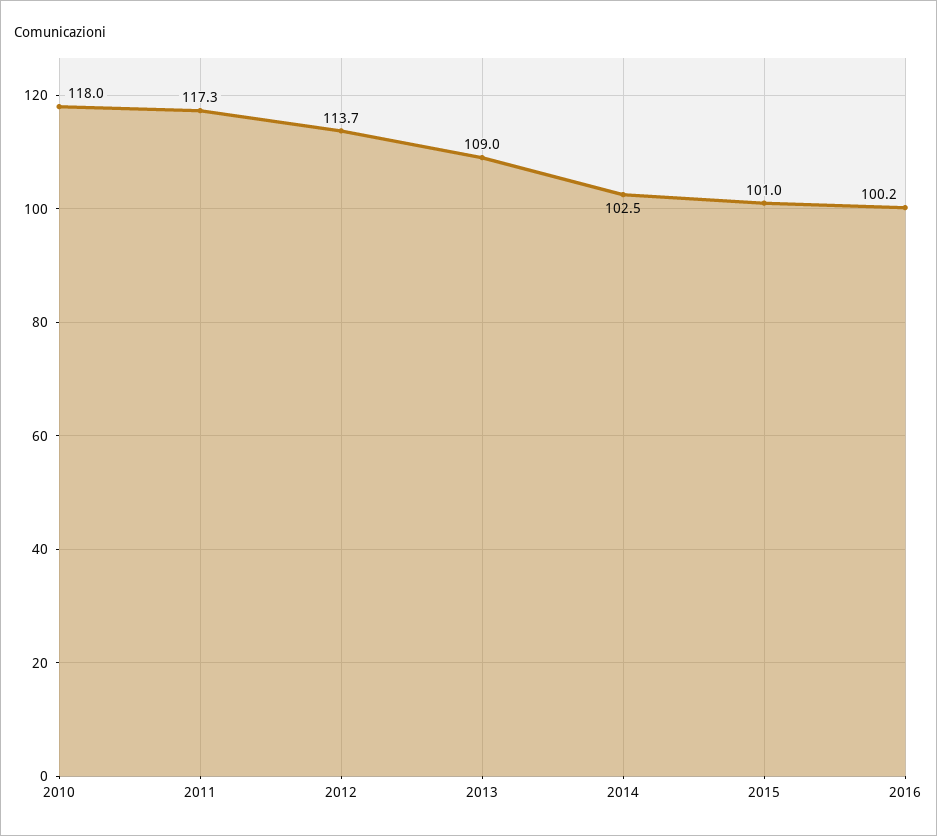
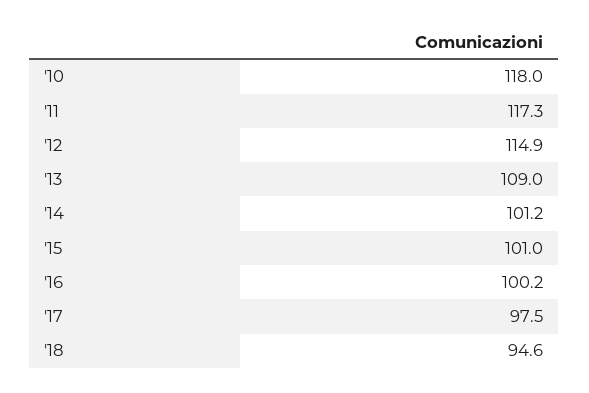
2012: 113.7 -> 114.9
2014: 102.5 -> 101.2
'17: none -> 97.5
'18: none -> 94.6

